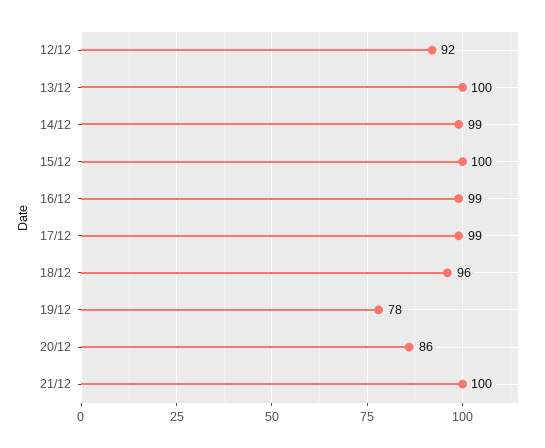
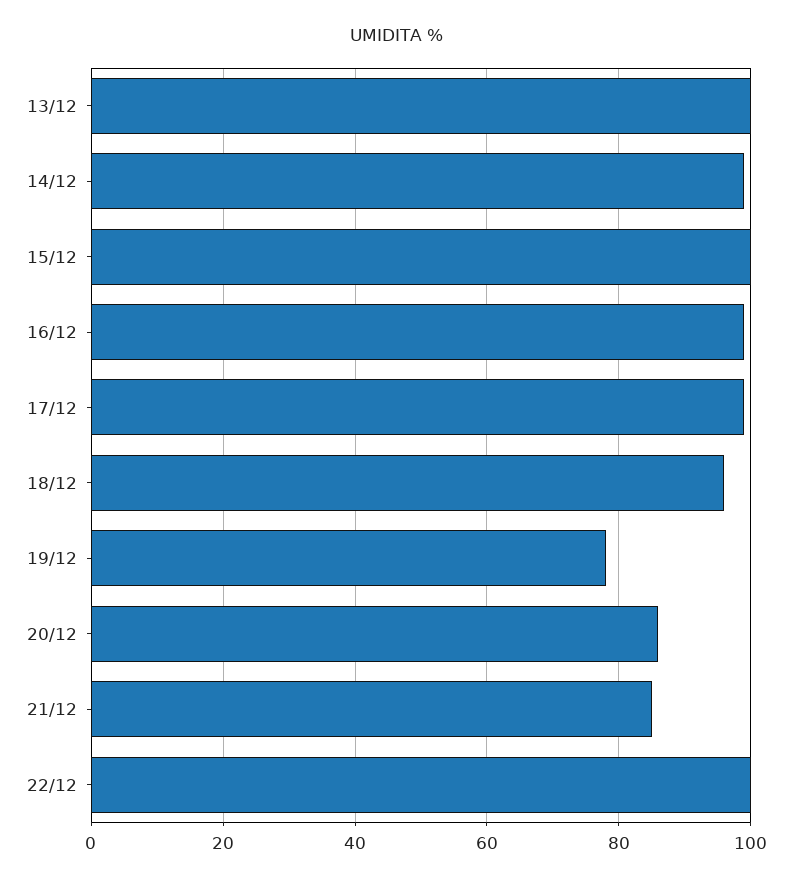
12/12: 92 -> none
21/12: 100 -> 85
22/12: none -> 100

